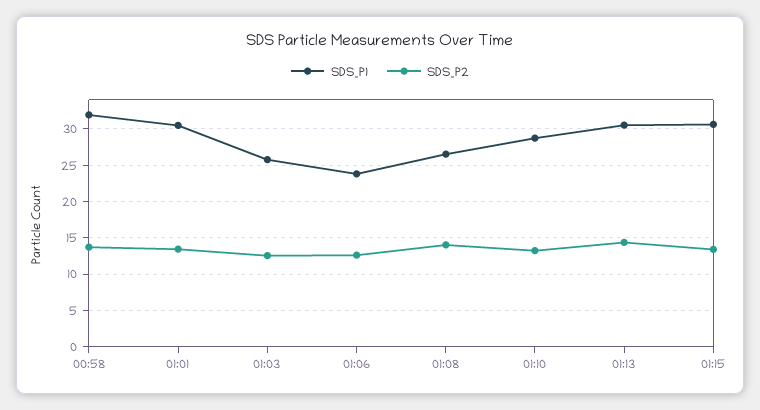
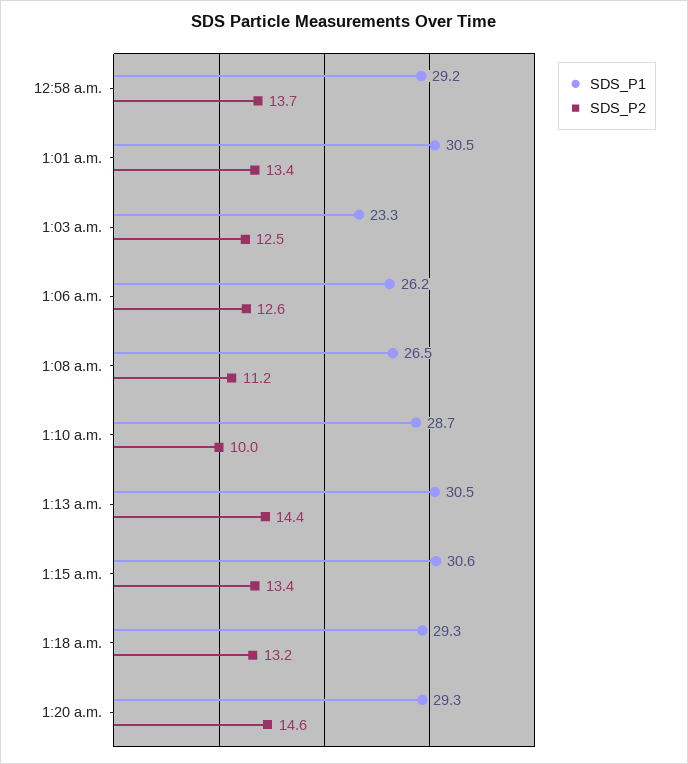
SDS_P1, 00:58: 32 -> 29.2
SDS_P1, 01:03: 26 -> 23.3
SDS_P1, 01:06: 24 -> 26.2
SDS_P2, 01:08: 14 -> 11.2
SDS_P2, 01:10: 13 -> 10
SDS_P1, 1:18 a.m.: none -> 29.3
SDS_P2, 1:18 a.m.: none -> 13.2
SDS_P1, 1:20 a.m.: none -> 29.3
SDS_P2, 1:20 a.m.: none -> 14.6

